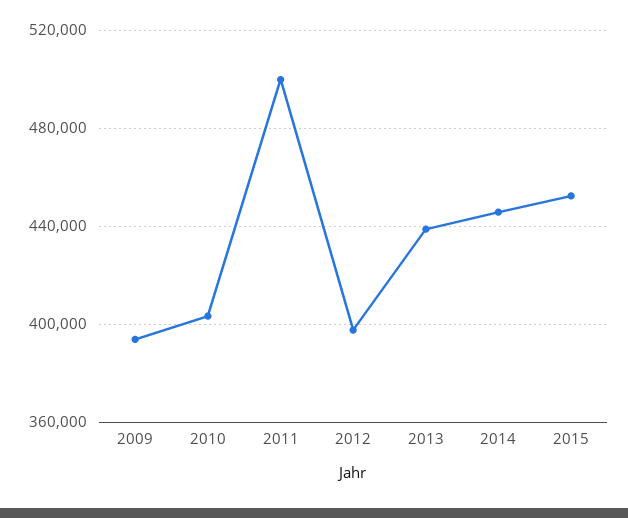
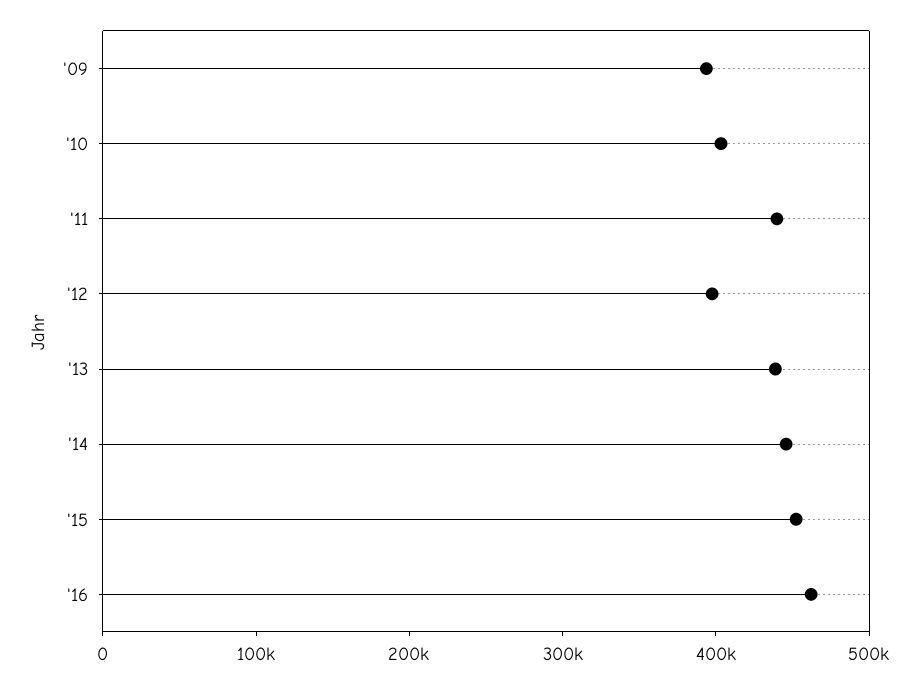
2011: 500000 -> 440000
'16: none -> 460000

